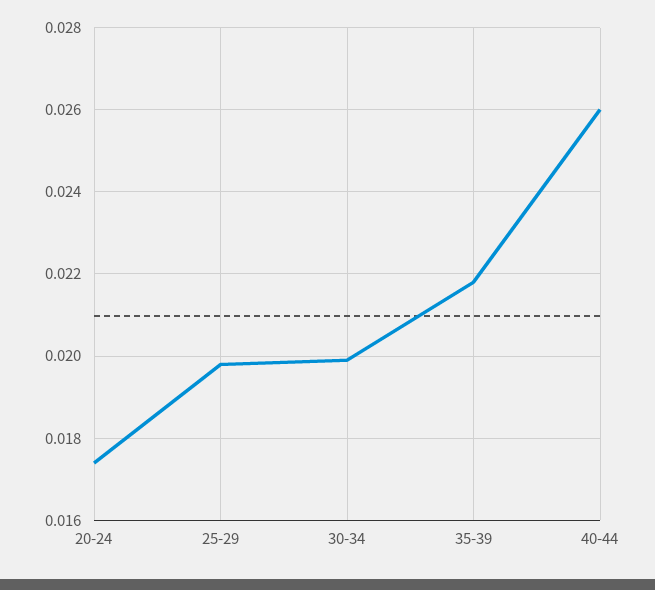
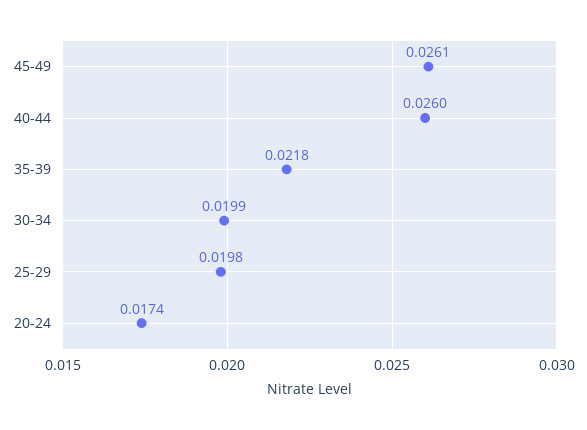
45-49: none -> 0.0261

